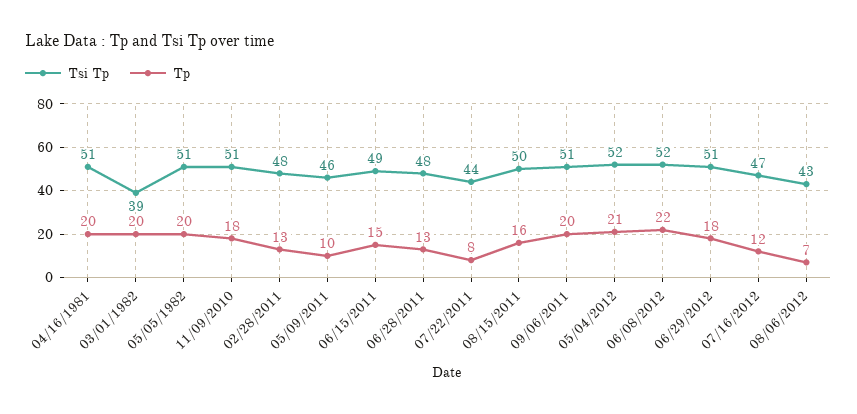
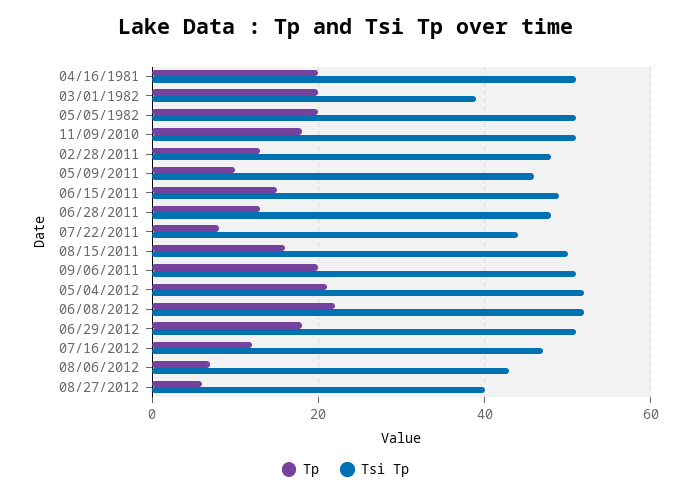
Tp, 08/27/2012: none -> 5
Tsi Tp, 08/27/2012: none -> 40

